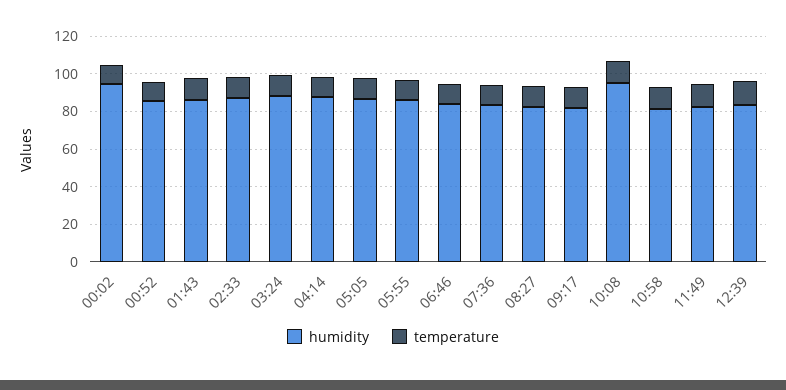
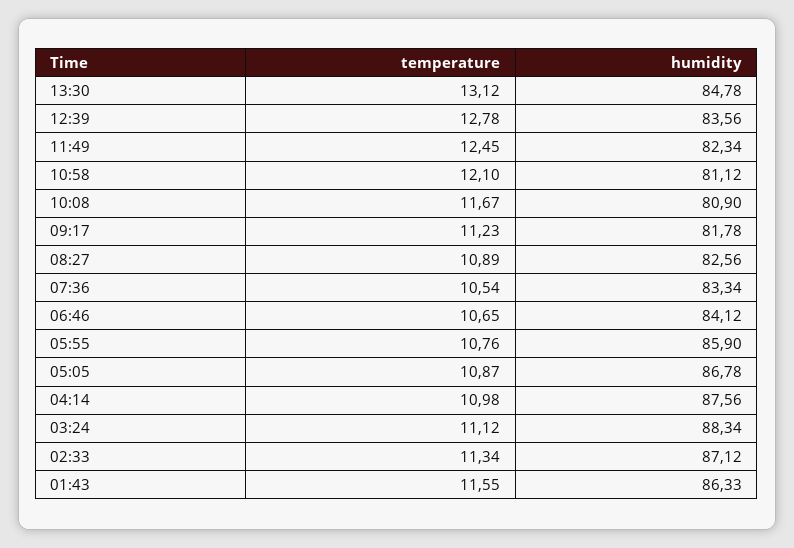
humidity, 00:02: 95 -> none
temperature, 00:02: 10 -> none
humidity, 00:52: 85 -> none
temperature, 00:52: 10 -> none
humidity, 10:08: 95 -> 80.9
temperature, 13:30: none -> 13.12
humidity, 13:30: none -> 84.78

